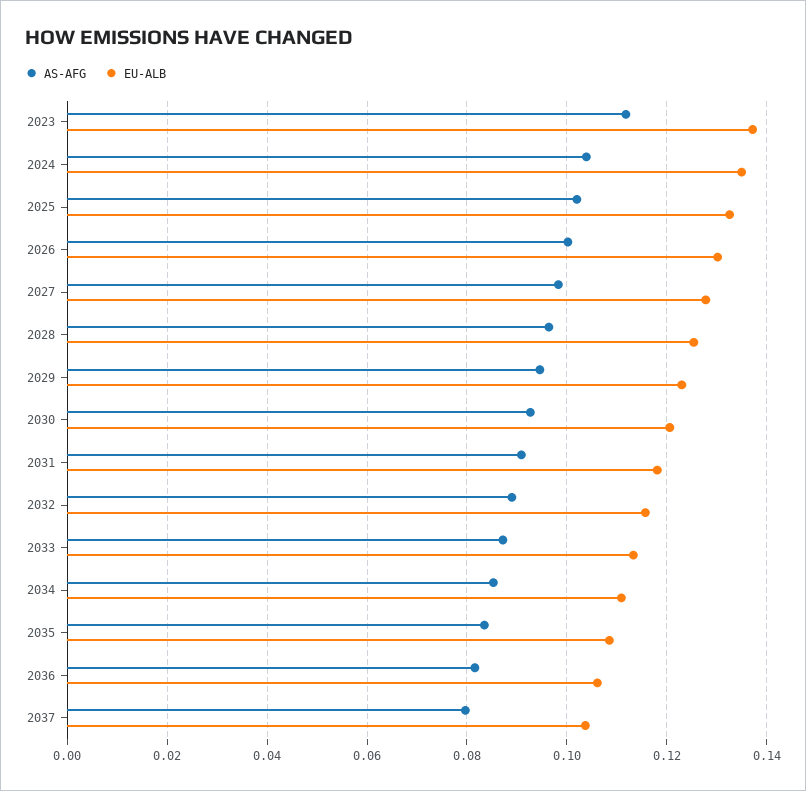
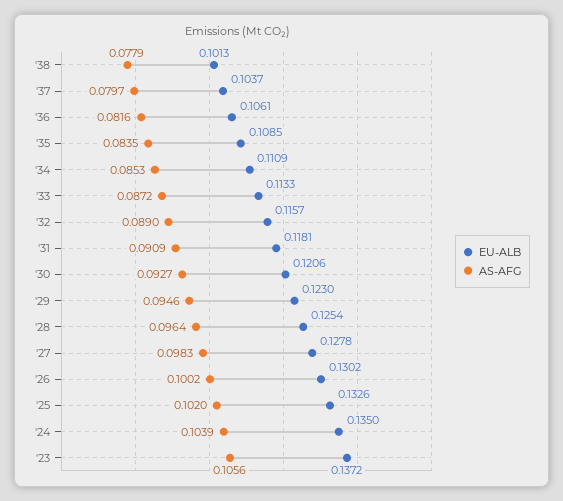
AS-AFG, 2023: 0.112 -> 0.1056
EU-ALB, '38: none -> 0.1013
AS-AFG, '38: none -> 0.0779

